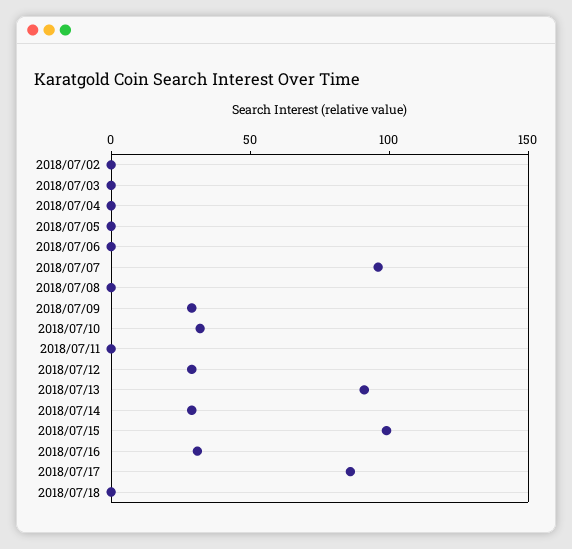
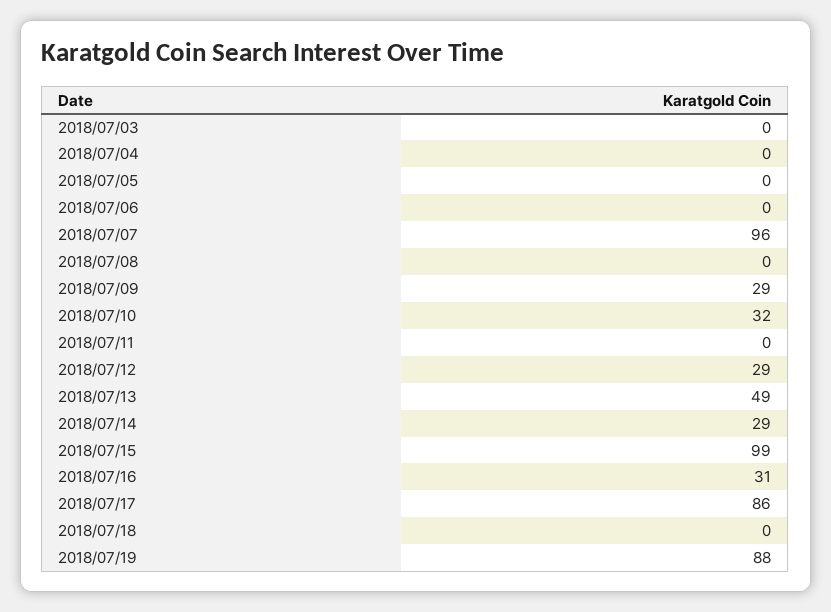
2018/07/02: 0 -> none
2018/07/13: 90 -> 49
2018/07/19: none -> 88

